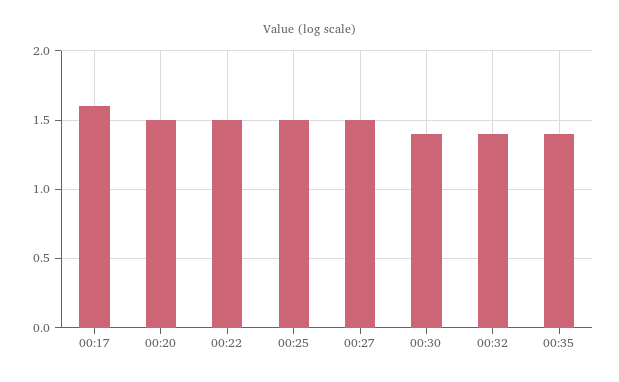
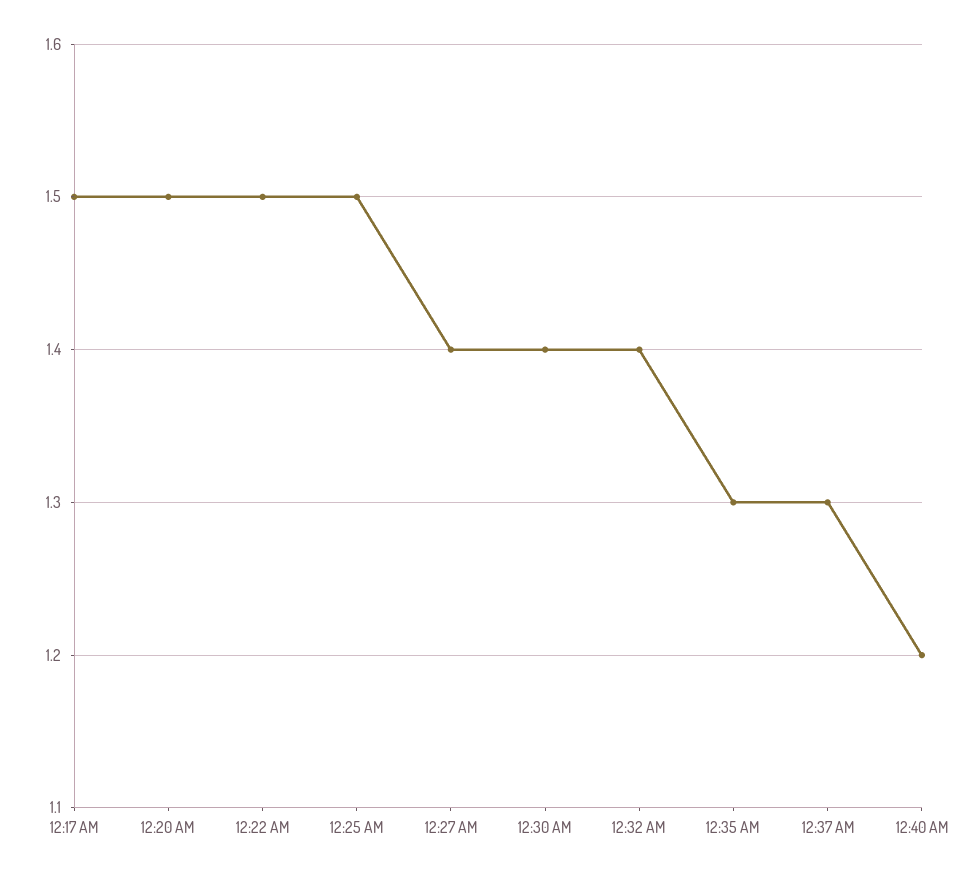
00:17: 1.6 -> 1.5
00:27: 1.5 -> 1.4
00:35: 1.4 -> 1.3
12:37 AM: none -> 1.3
12:40 AM: none -> 1.2

